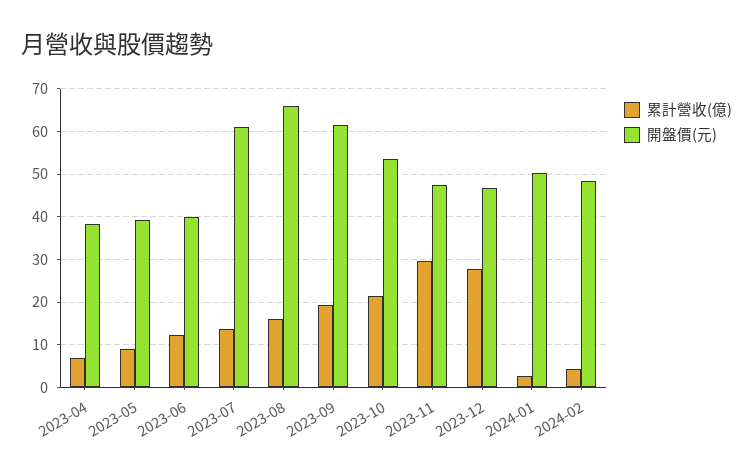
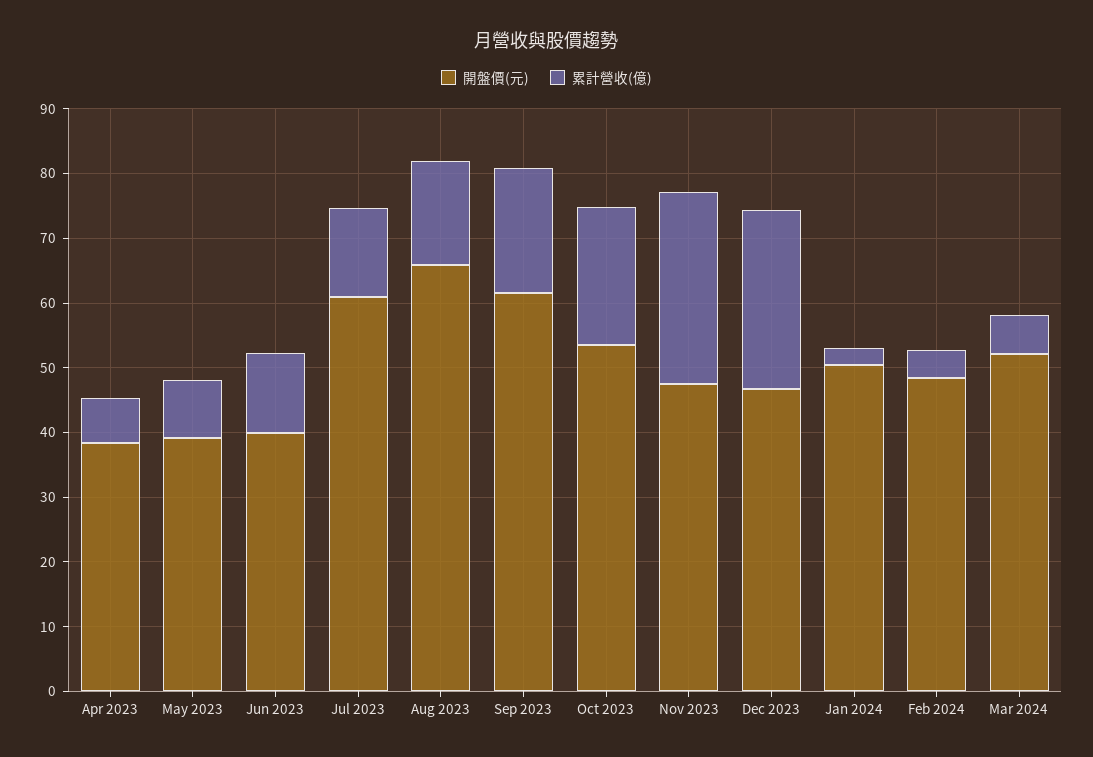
開盤價(元), Mar 2024: none -> 52
累計營收(億), Mar 2024: none -> 6

